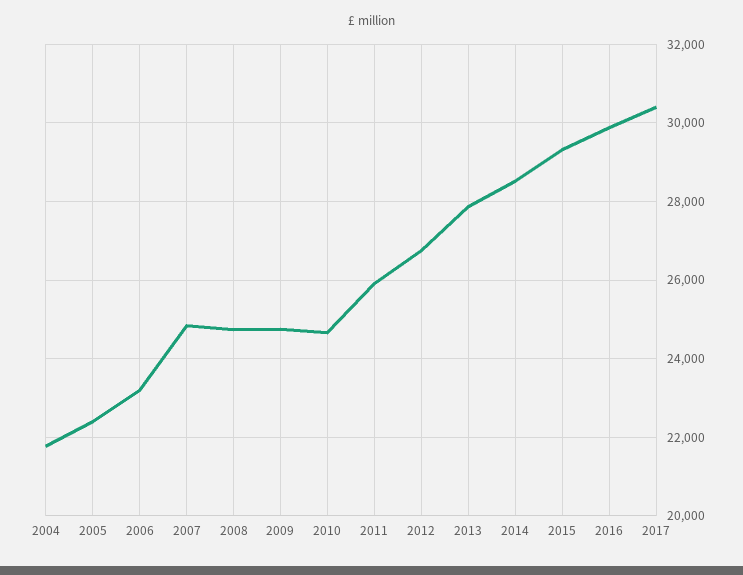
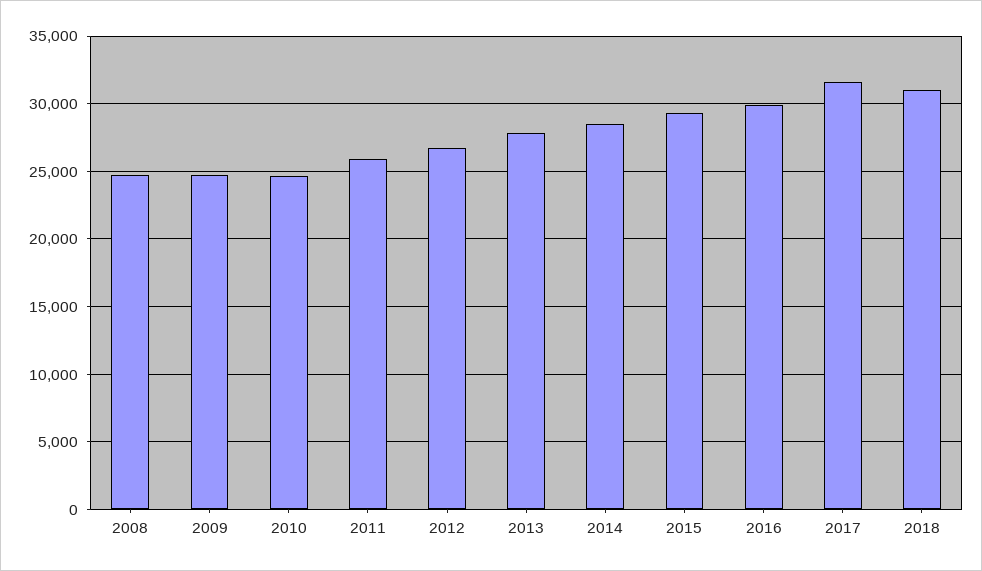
2004: 21800 -> none
2005: 22400 -> none
2006: 23200 -> none
2007: 24800 -> none
2017: 30400 -> 31500
2018: none -> 31000

